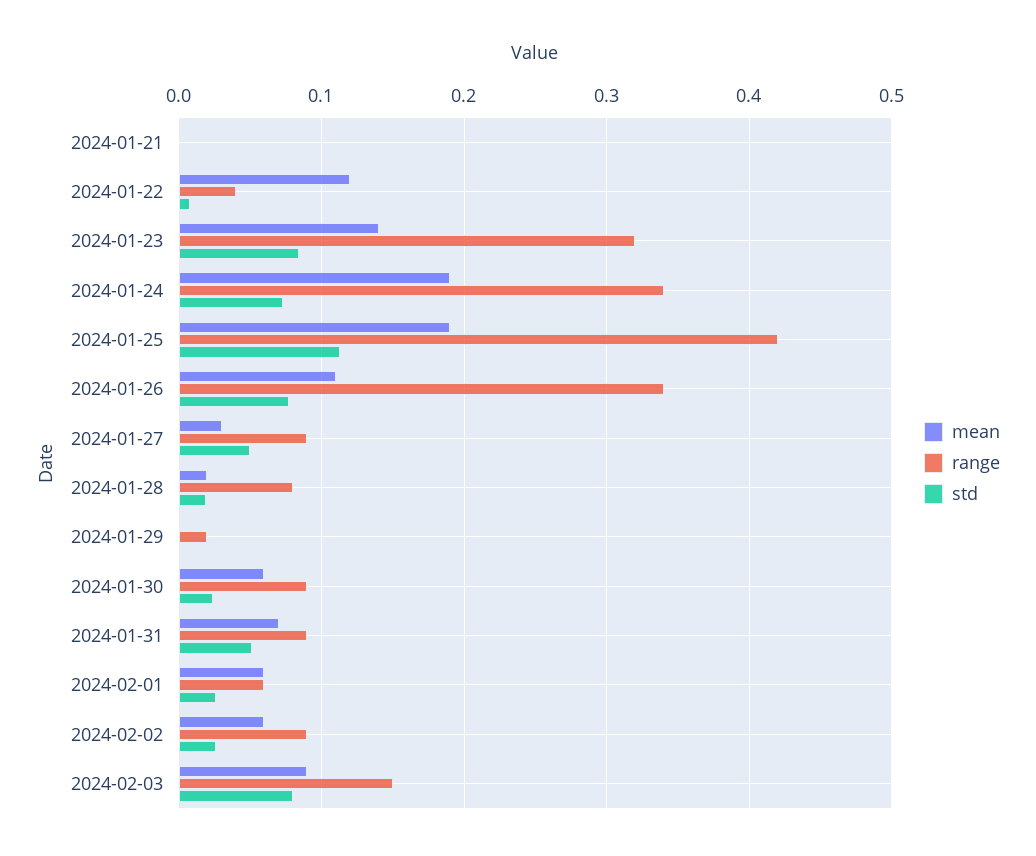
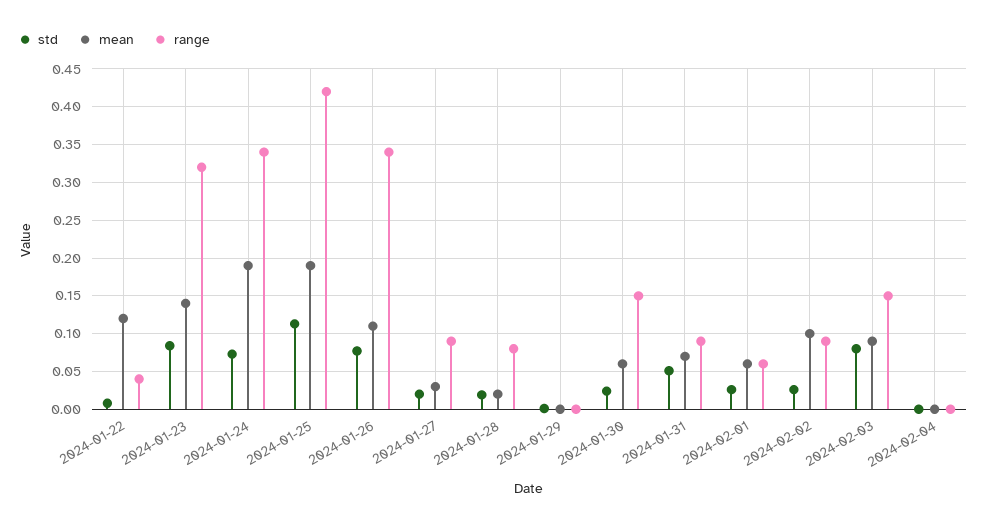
mean, 2024-01-21: 0 -> none
range, 2024-01-21: 0 -> none
std, 2024-01-21: 0 -> none
std, 2024-01-27: 0.05 -> 0.02
range, 2024-01-29: 0.02 -> 0
range, 2024-01-30: 0.09 -> 0.15
mean, 2024-02-02: 0.06 -> 0.1
std, 2024-02-04: none -> 0
mean, 2024-02-04: none -> 0
range, 2024-02-04: none -> 0

